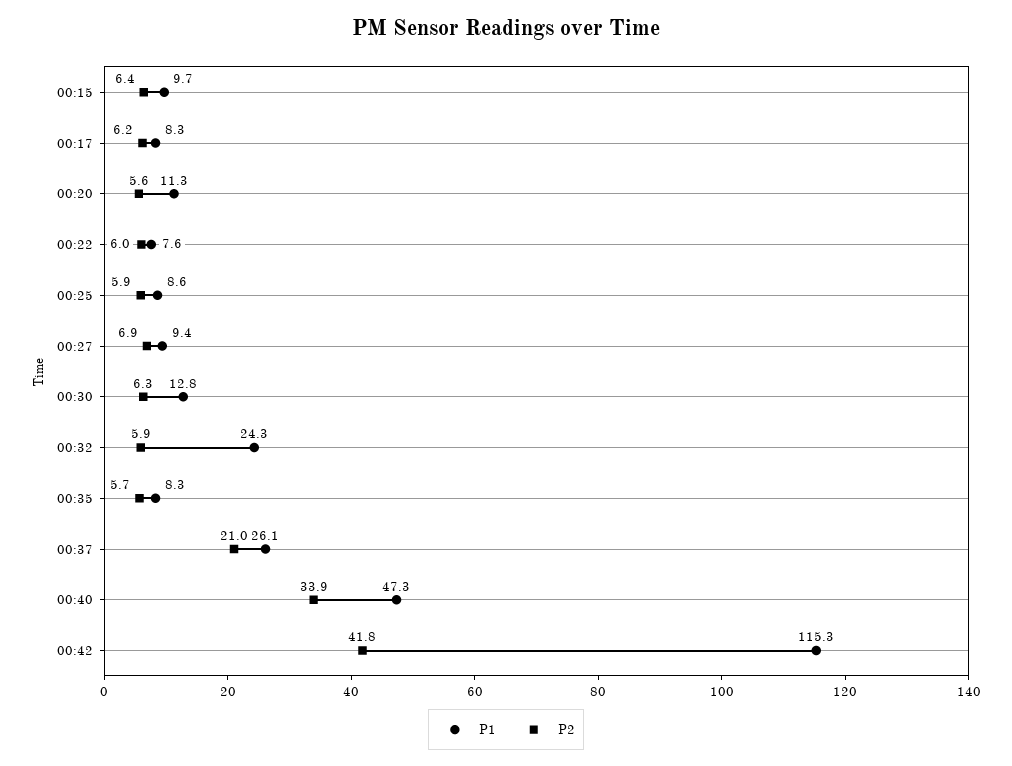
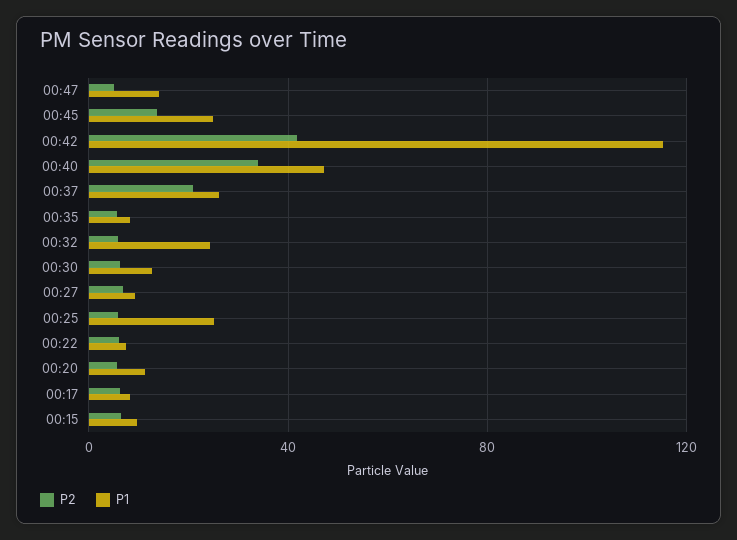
P1, 00:25: 8.6 -> 25
P2, 00:47: none -> 5
P1, 00:47: none -> 15
P2, 00:45: none -> 15
P1, 00:45: none -> 25

